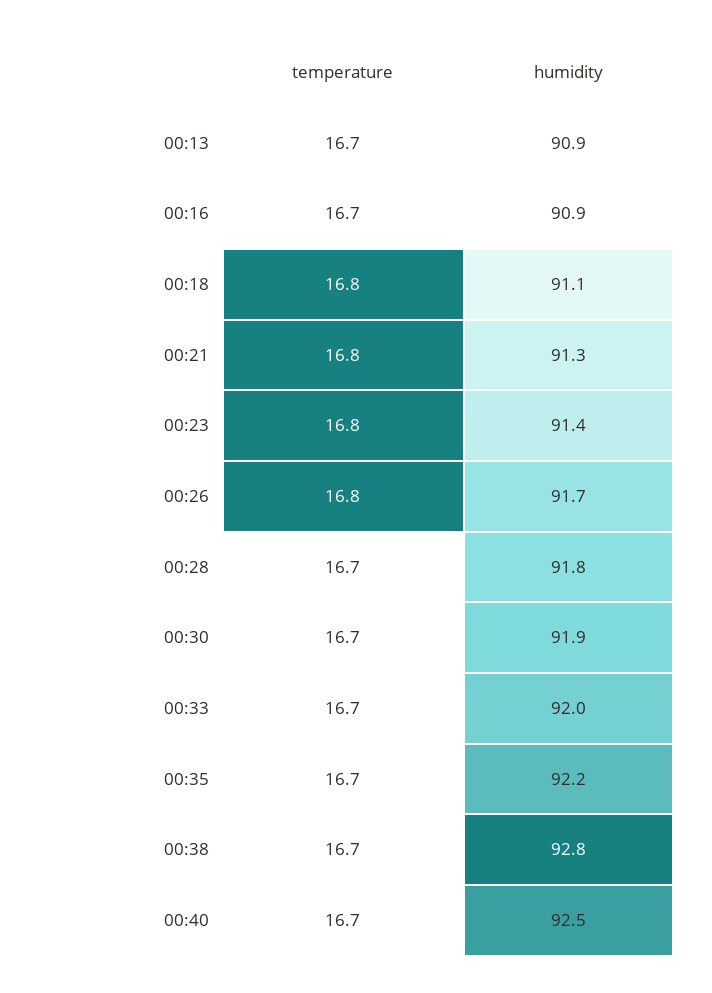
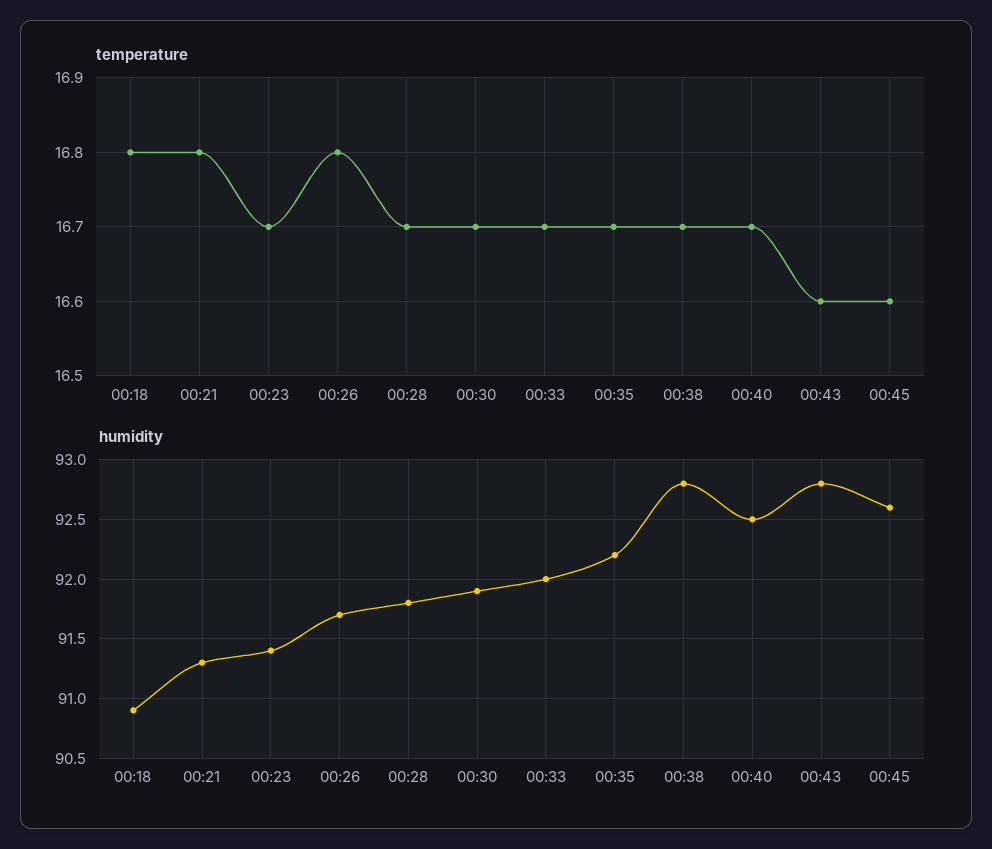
temperature, 00:13: 16.7 -> none
humidity, 00:13: 90.9 -> none
temperature, 00:16: 16.7 -> none
humidity, 00:16: 90.9 -> none
humidity, 00:18: 91.1 -> 90.9
temperature, 00:23: 16.8 -> 16.7
temperature, 00:43: none -> 16.6
temperature, 00:45: none -> 16.6
humidity, 00:43: none -> 92.8
humidity, 00:45: none -> 92.6

